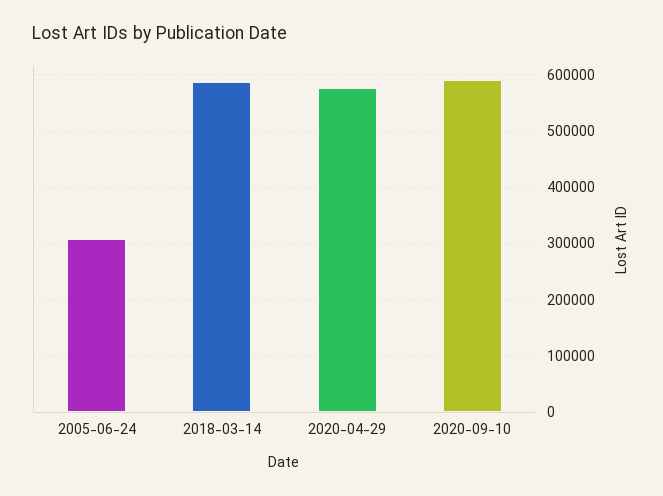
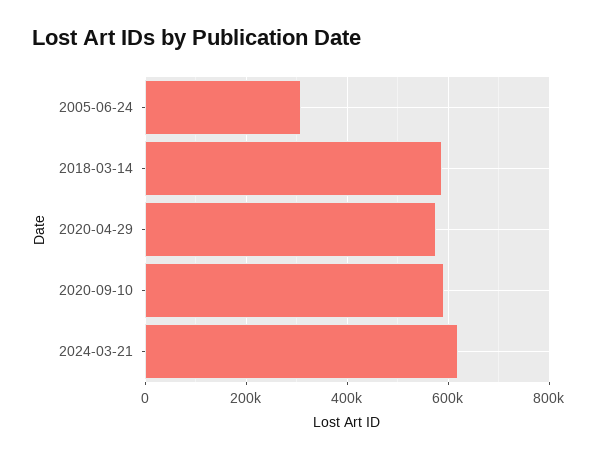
2024-03-21: none -> 620000

